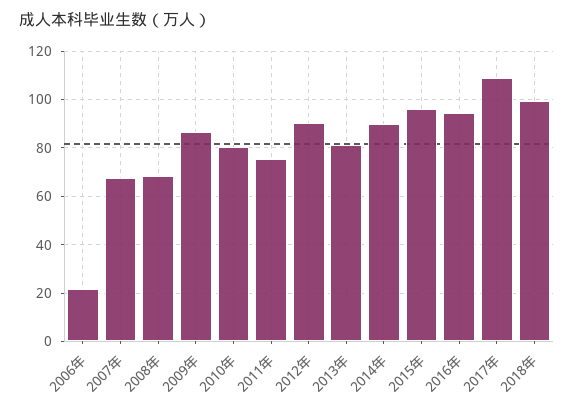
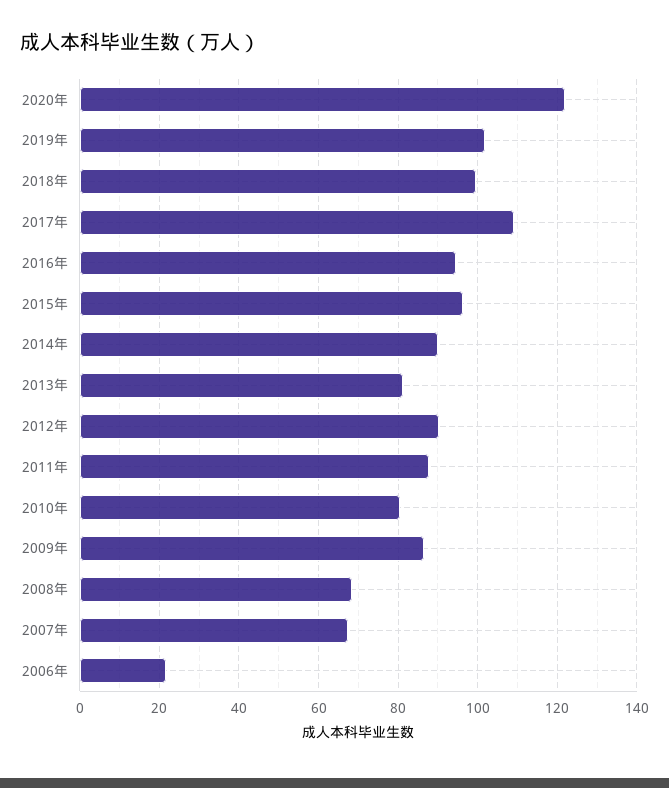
2011年: 75 -> 88
2020年: none -> 122
2019年: none -> 102

